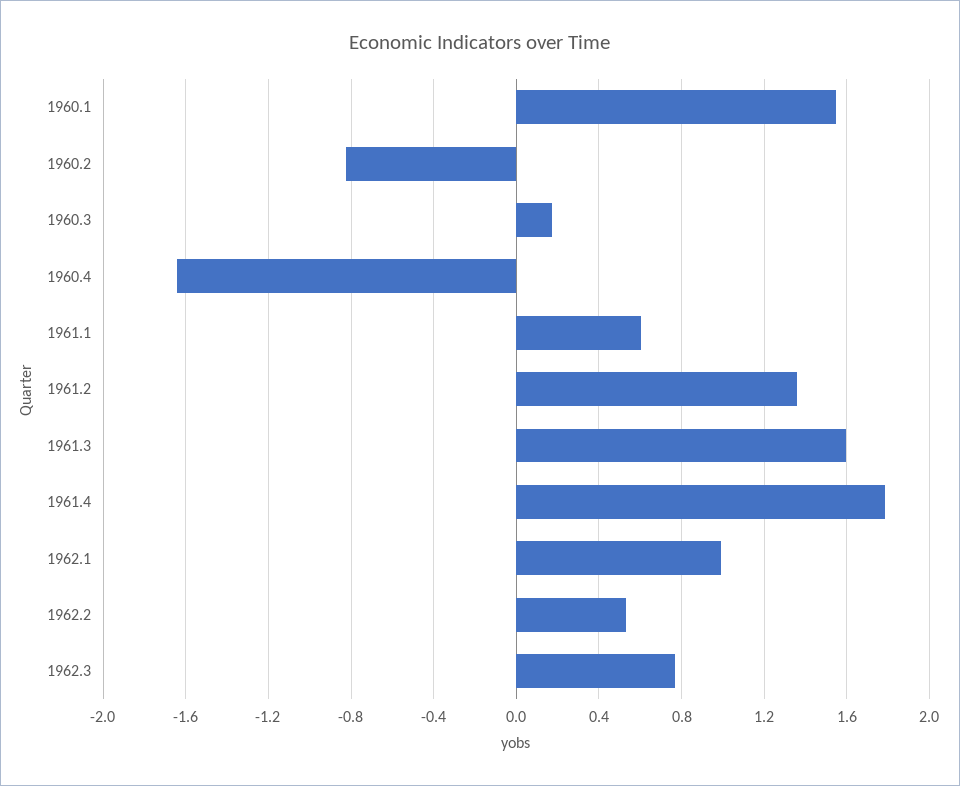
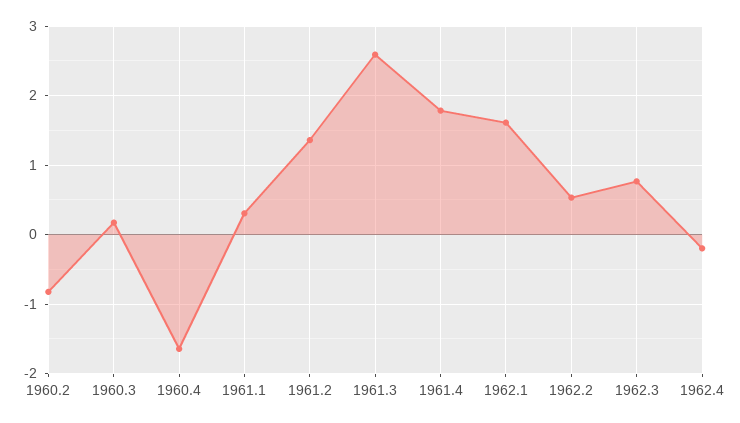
1960.1: 1.55 -> none
1961.1: 0.6 -> 0.3
1961.3: 1.6 -> 2.6
1962.1: 1 -> 1.6
1962.4: none -> -0.2

